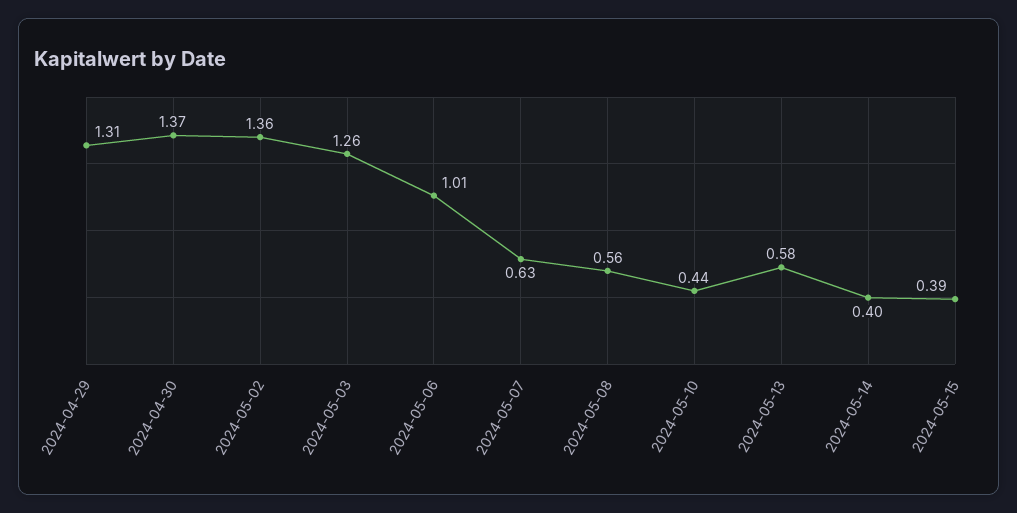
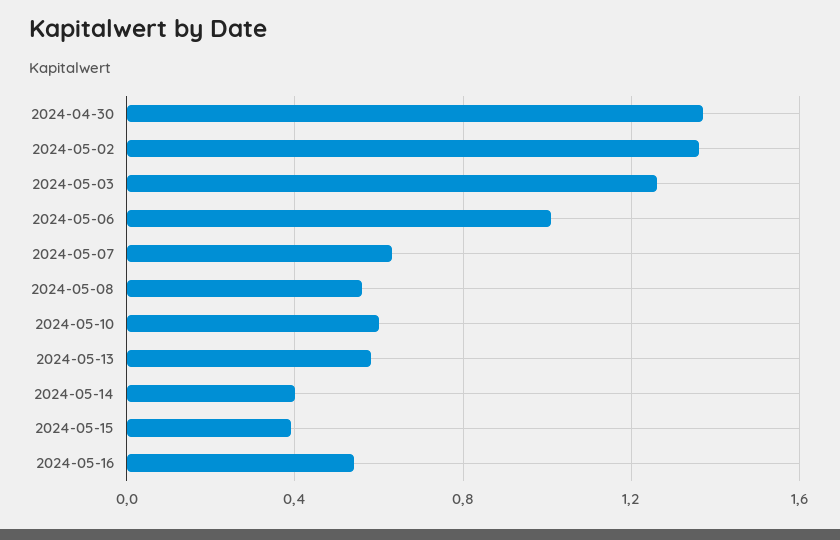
2024-04-29: 1.31 -> none
2024-05-10: 0.44 -> 0.6
2024-05-16: none -> 0.55

